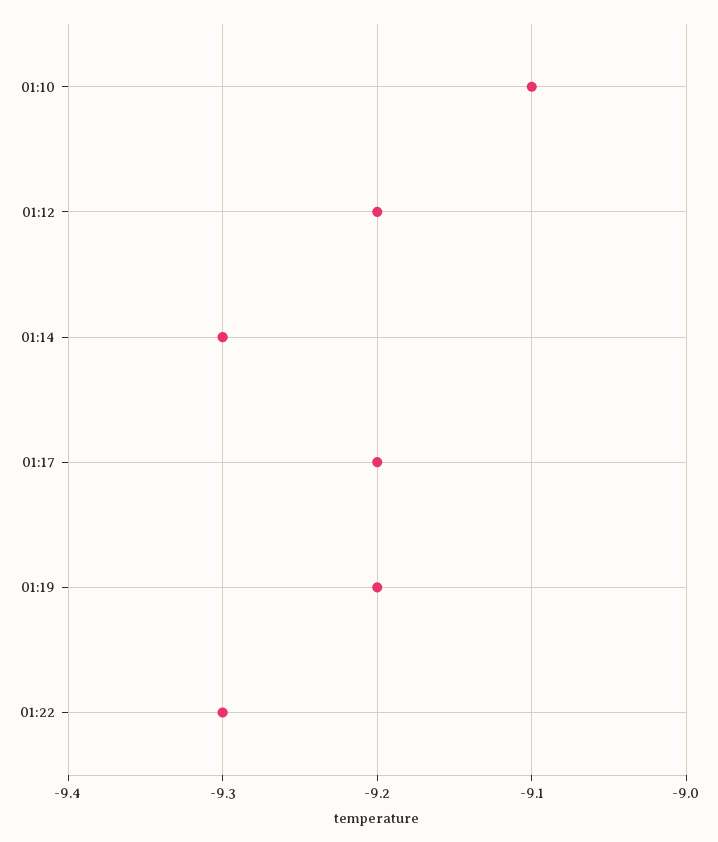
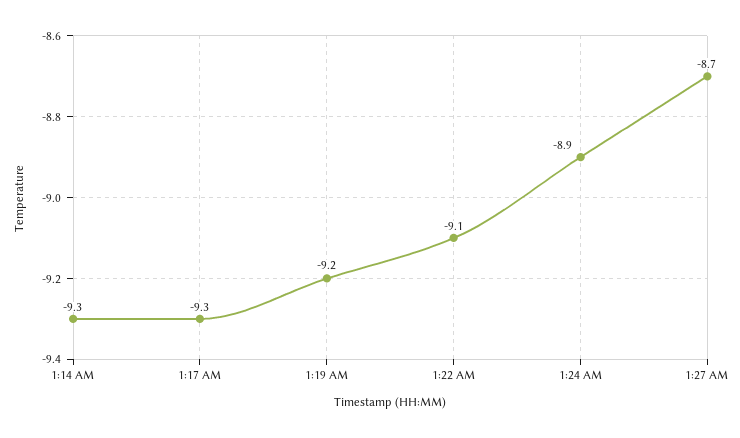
01:10: -9.1 -> none
01:12: -9.2 -> none
01:17: -9.2 -> -9.3
01:22: -9.3 -> -9.1
1:24 AM: none -> -8.9
1:27 AM: none -> -8.7

